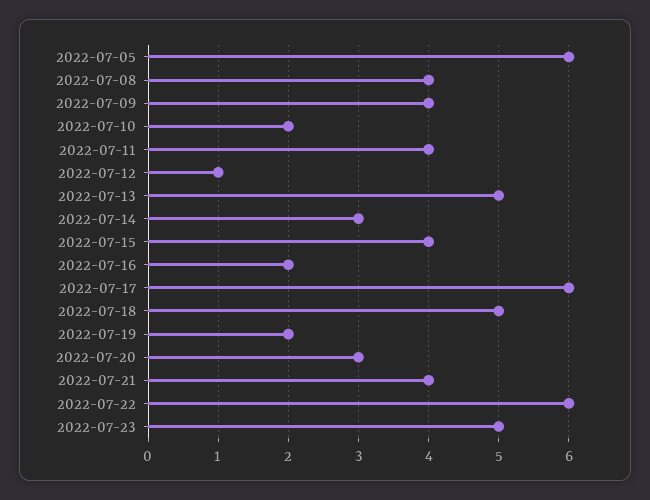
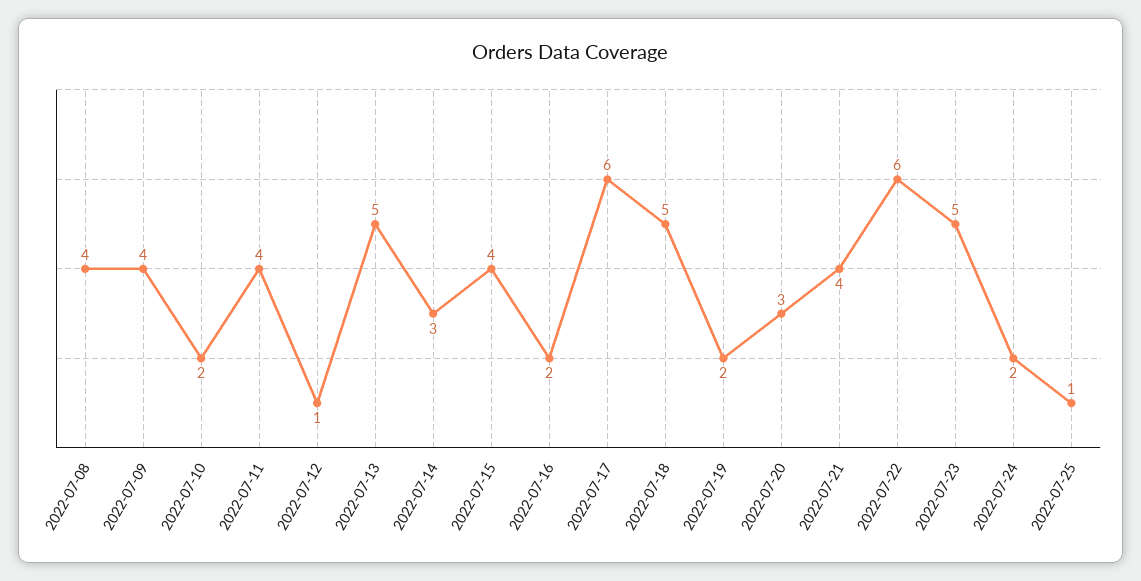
2022-07-05: 6 -> none
2022-07-24: none -> 2
2022-07-25: none -> 1

